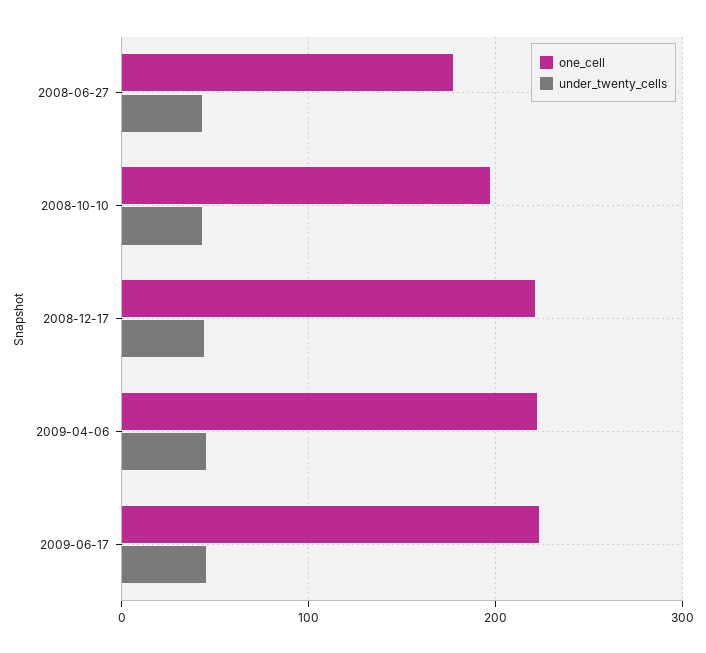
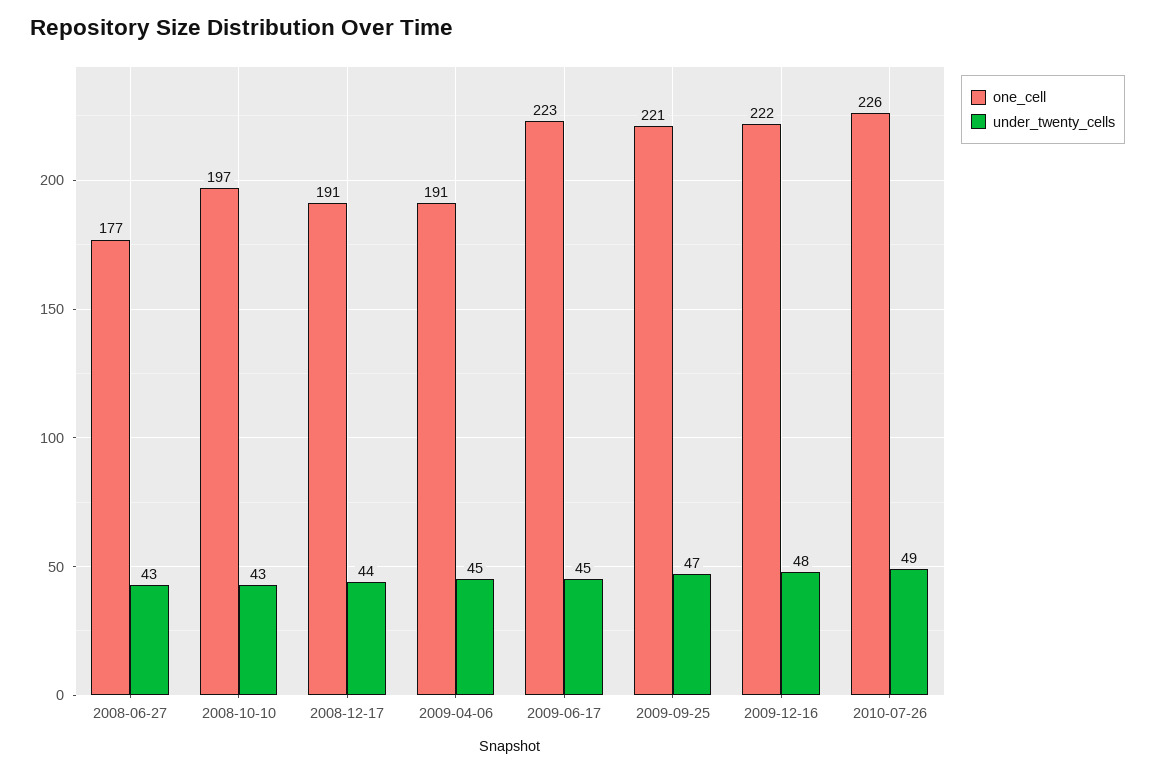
one_cell, 2008-12-17: 220 -> 191
one_cell, 2009-04-06: 220 -> 191
one_cell, 2009-09-25: none -> 221
under_twenty_cells, 2009-09-25: none -> 47
one_cell, 2009-12-16: none -> 222
under_twenty_cells, 2009-12-16: none -> 48
one_cell, 2010-07-26: none -> 226
under_twenty_cells, 2010-07-26: none -> 49

